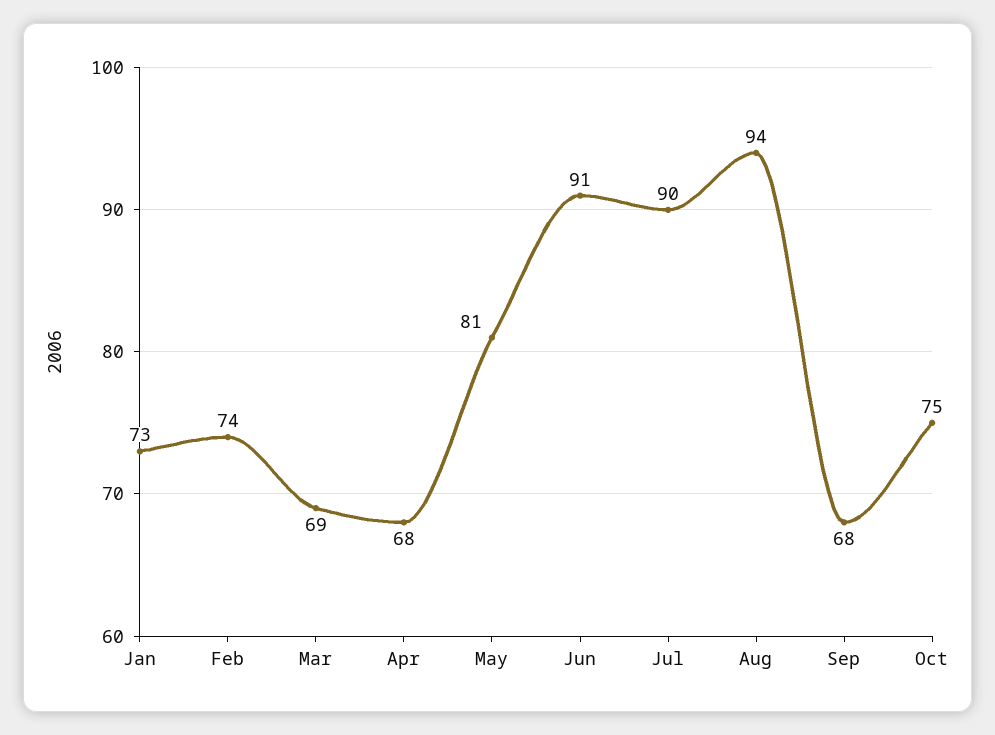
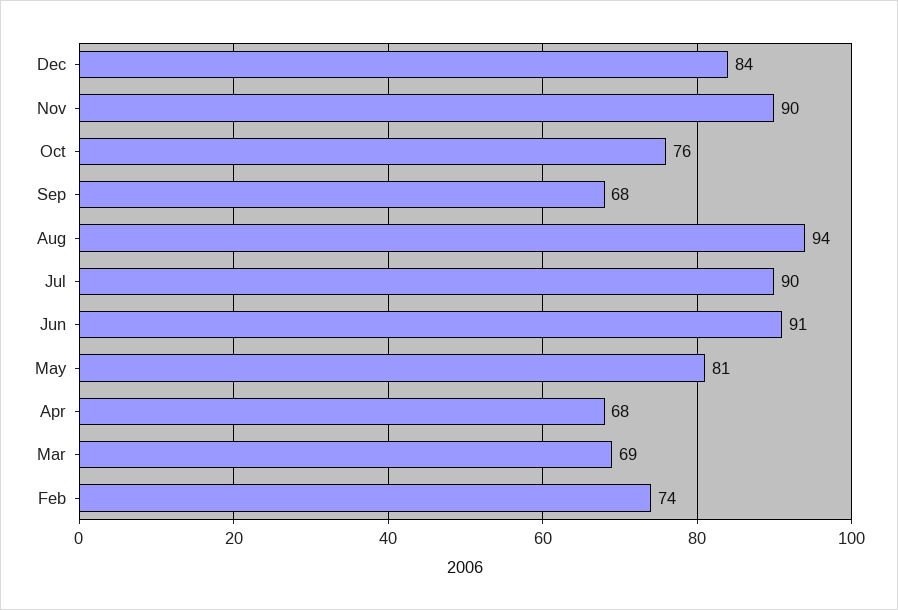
Jan: 73 -> none
Oct: 75 -> 76
Dec: none -> 84
Nov: none -> 90

